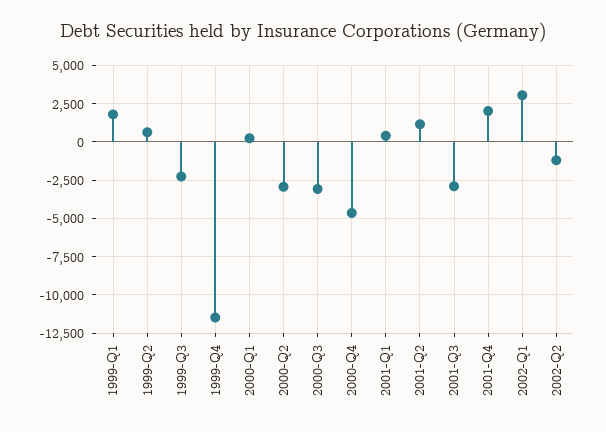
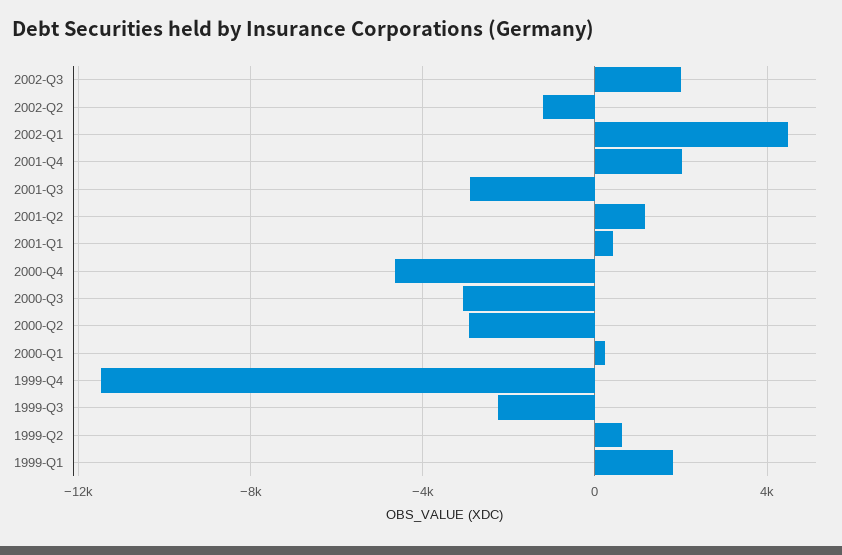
2002-Q1: 3000 -> 4500
2002-Q3: none -> 2000

